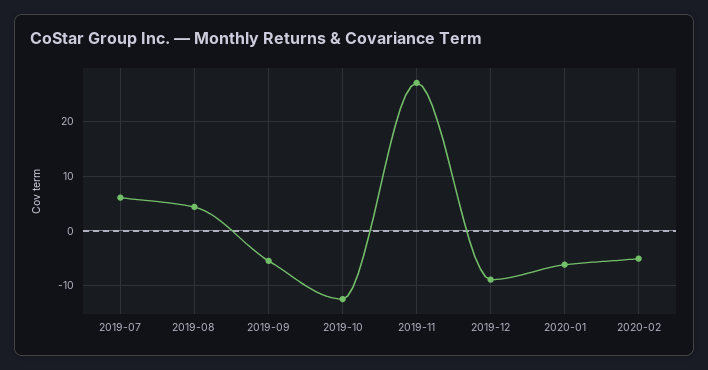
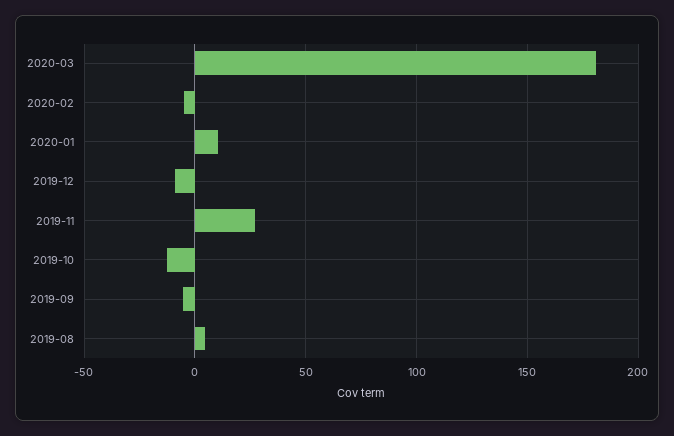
2019-07: 6 -> none
2020-01: -6 -> 10
2020-03: none -> 180

